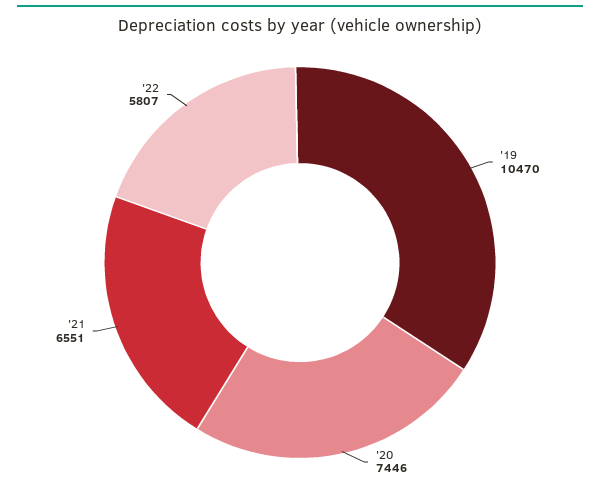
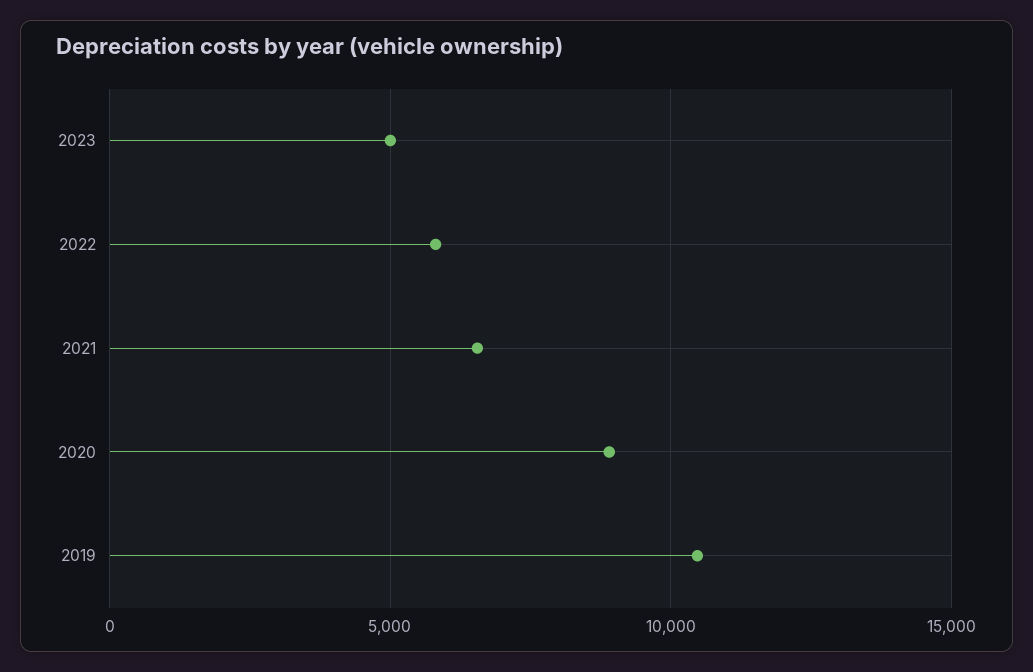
'20: 7446 -> 9000
2023: none -> 5000

